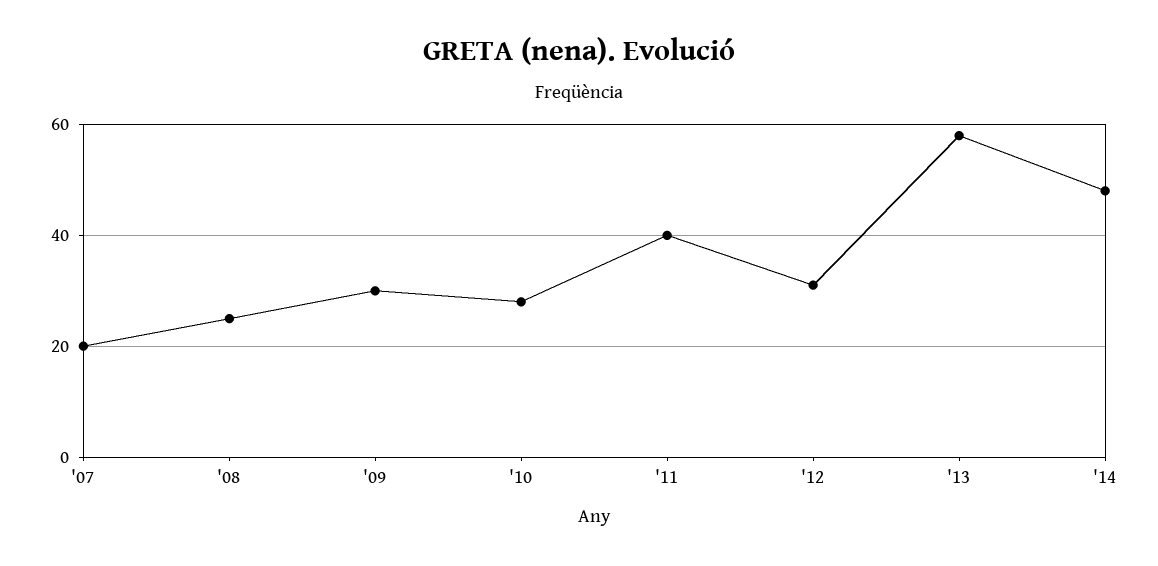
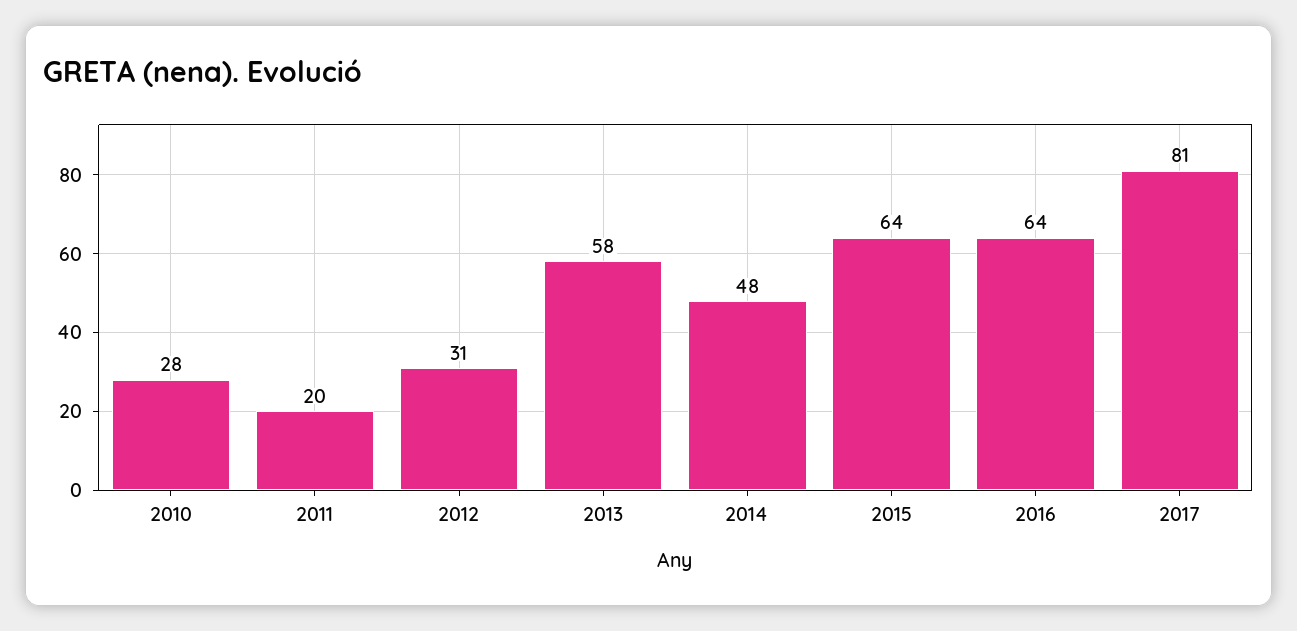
'07: 20 -> none
'08: 25 -> none
'09: 30 -> none
'11: 40 -> 20
2015: none -> 64
2016: none -> 64
2017: none -> 81

